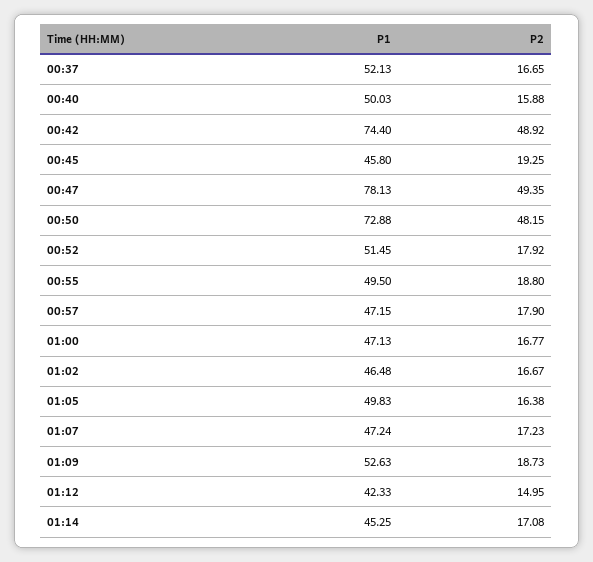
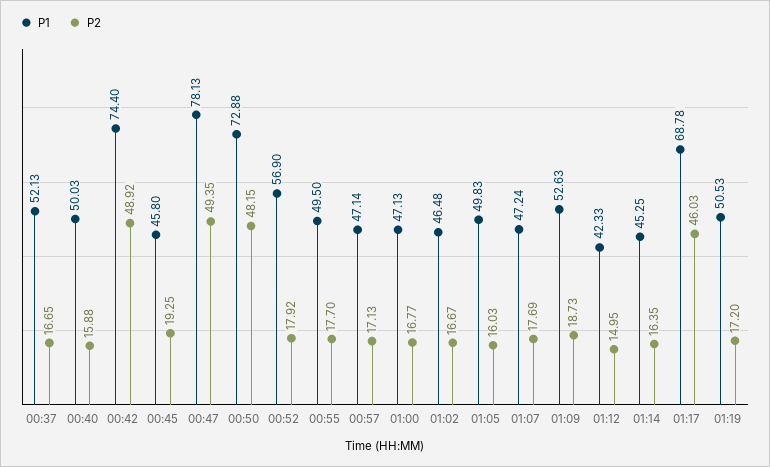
P1, 00:52: 51.45 -> 56.9
P2, 00:55: 18.8 -> 17.7
P1, 00:57: 47.15 -> 47.14
P2, 00:57: 17.9 -> 17.13
P2, 01:05: 16.38 -> 16.03
P2, 01:07: 17.23 -> 17.69
P2, 01:14: 17.08 -> 16.35
P1, 01:17: none -> 68.78
P2, 01:17: none -> 46.03
P1, 01:19: none -> 50.53
P2, 01:19: none -> 17.2

